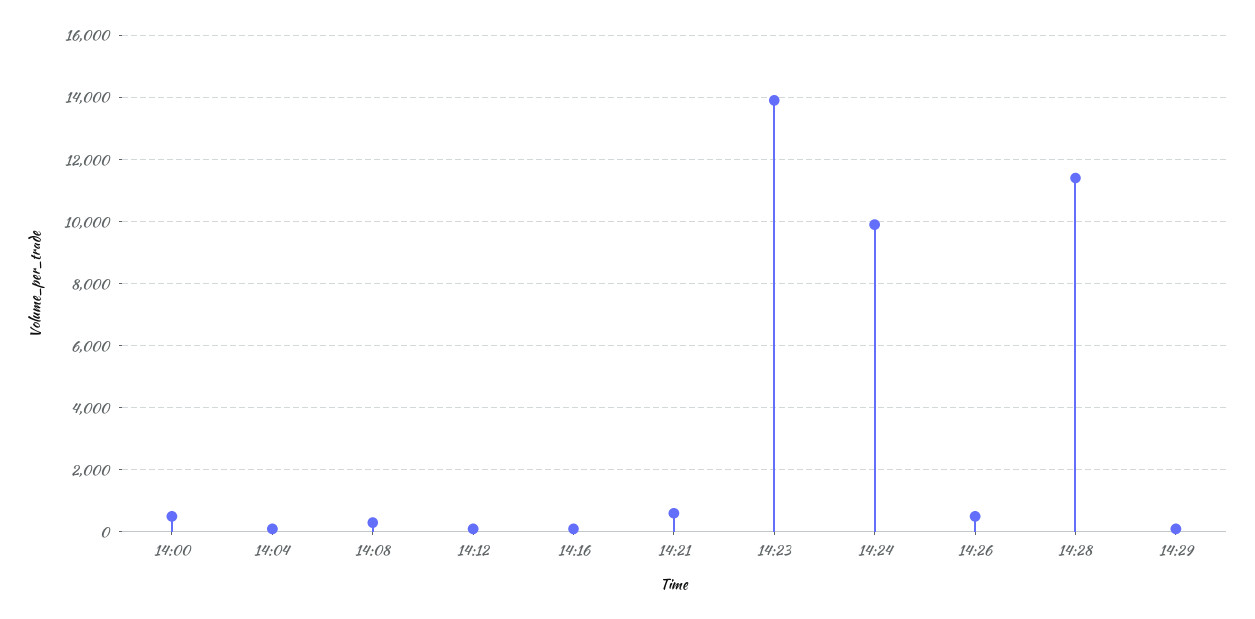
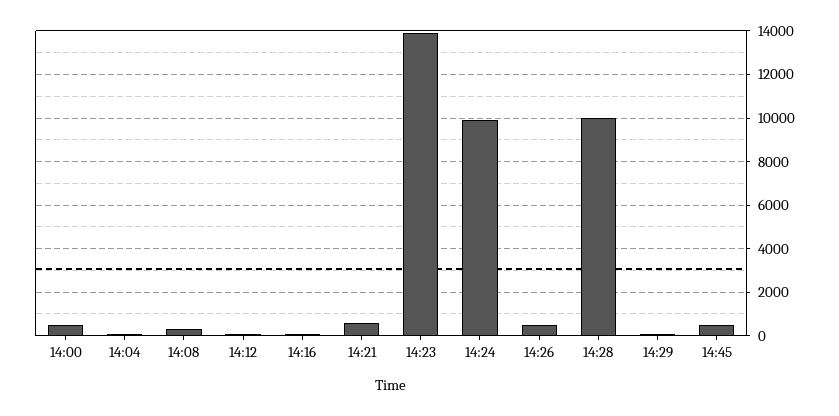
14:28: 11400 -> 10000
14:45: none -> 500

